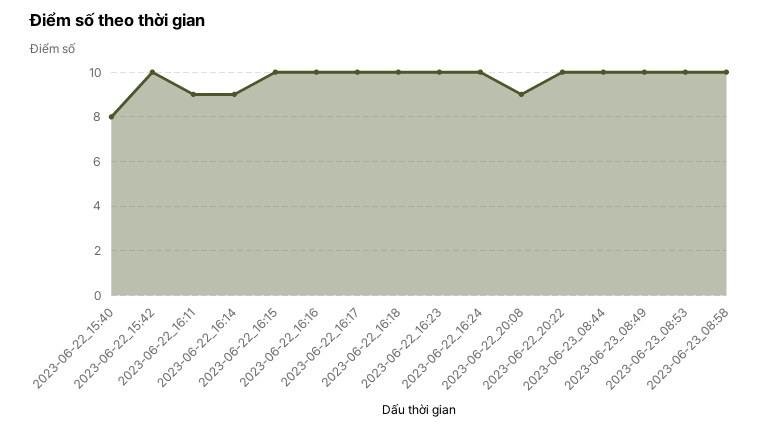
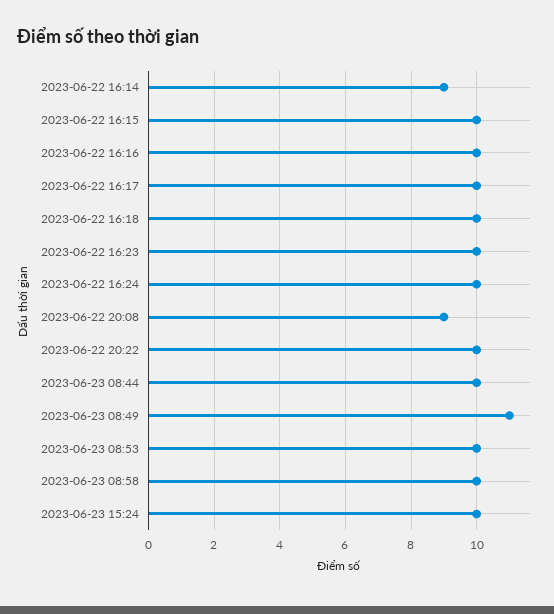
2023-06-22_15:40: 8 -> none
2023-06-22_15:42: 10 -> none
2023-06-22_16:11: 9 -> none
2023-06-23_08:49: 10 -> 11
2023-06-23 15:24: none -> 10

